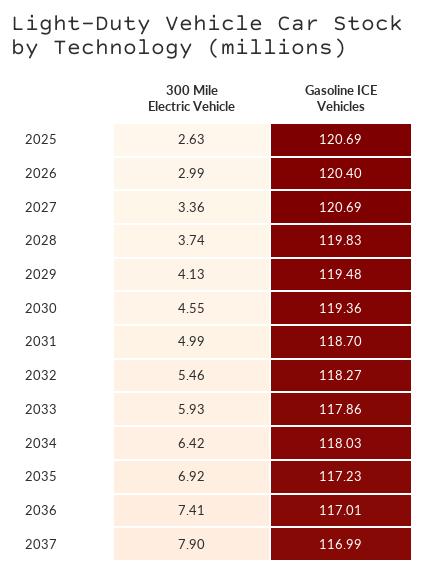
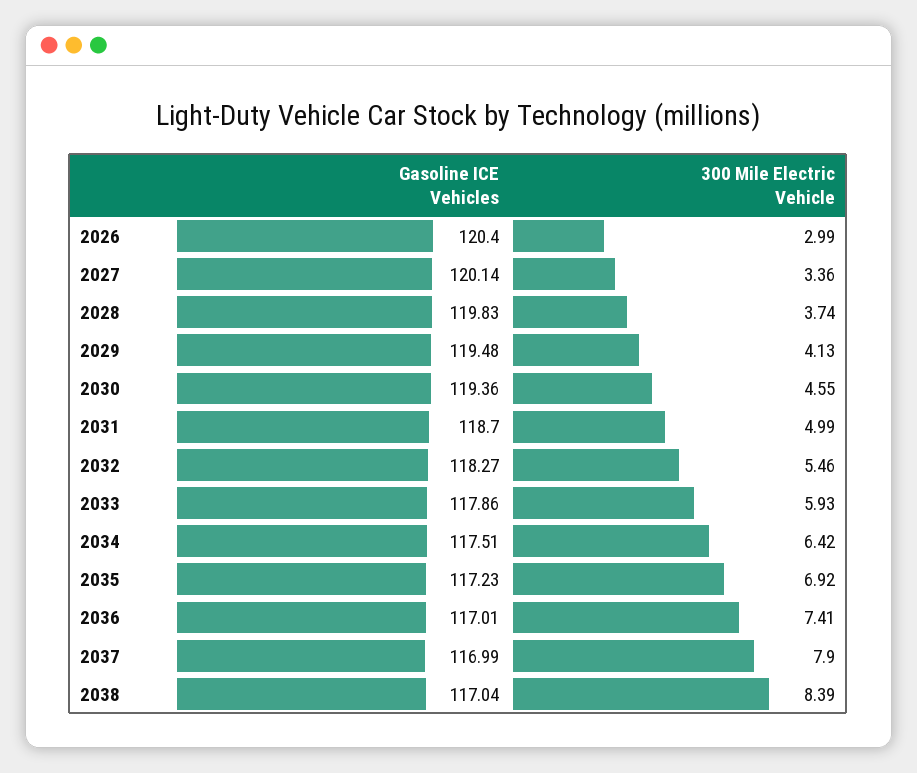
300 Mile Electric Vehicle, 2025: 2.63 -> none
Gasoline ICE Vehicles, 2025: 120.69 -> none
Gasoline ICE Vehicles, 2027: 120.69 -> 120.14
Gasoline ICE Vehicles, 2034: 118.03 -> 117.51
Gasoline ICE Vehicles, 2038: none -> 117.04
300 Mile Electric Vehicle, 2038: none -> 8.39

